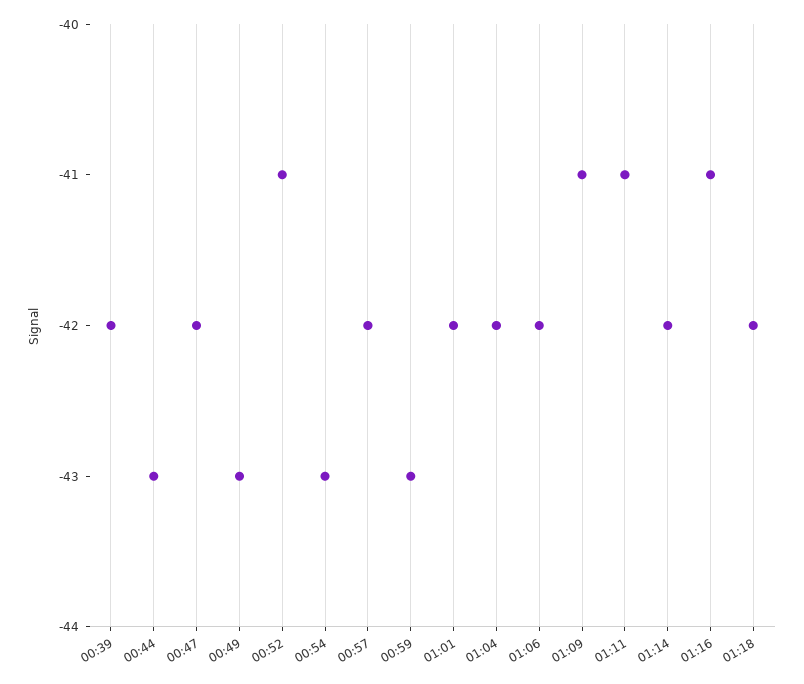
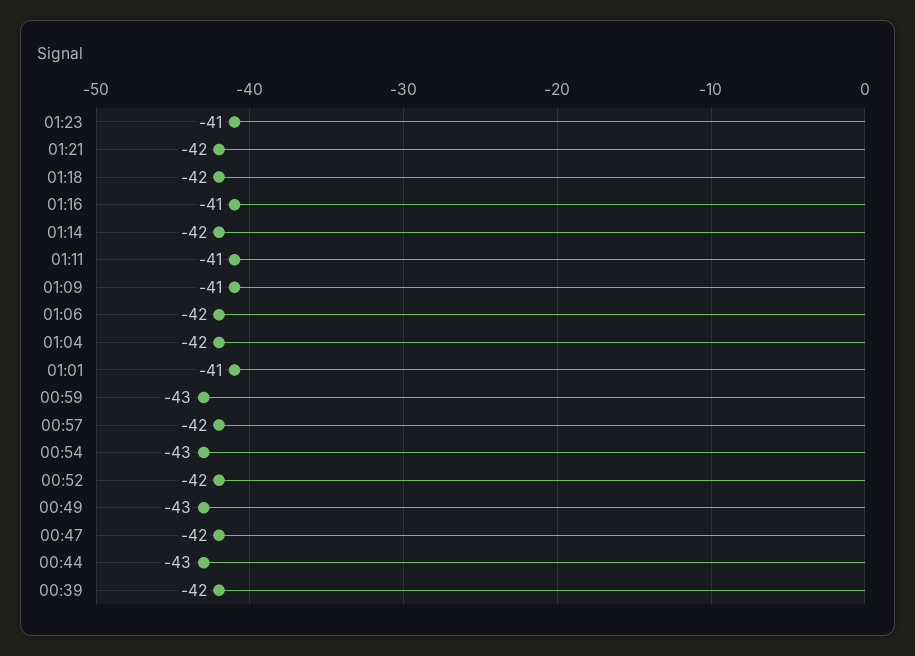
00:52: -41 -> -42
01:01: -42 -> -41
01:23: none -> -41
01:21: none -> -42

